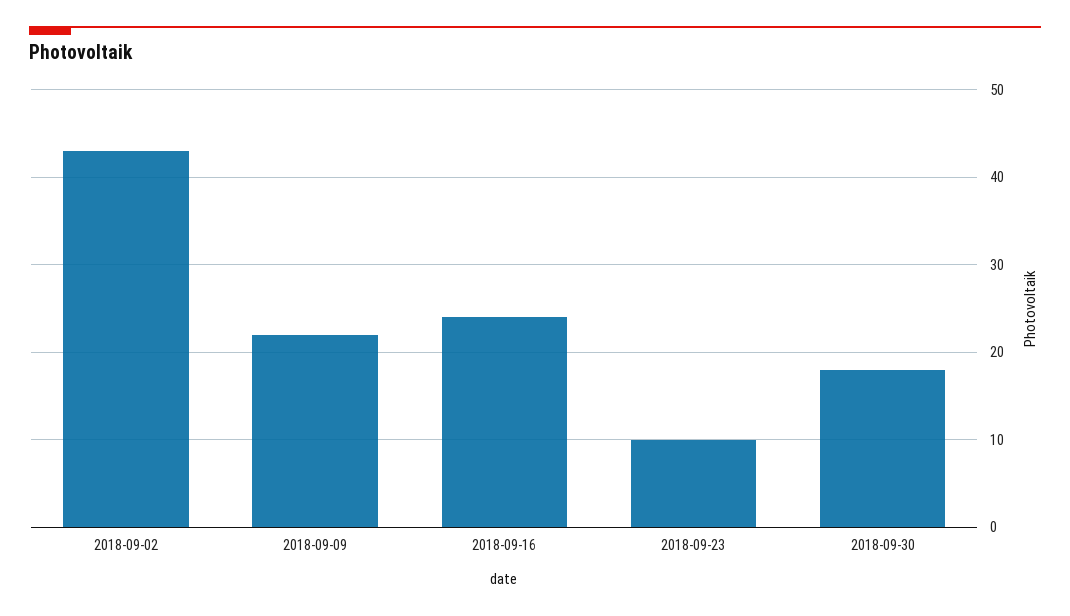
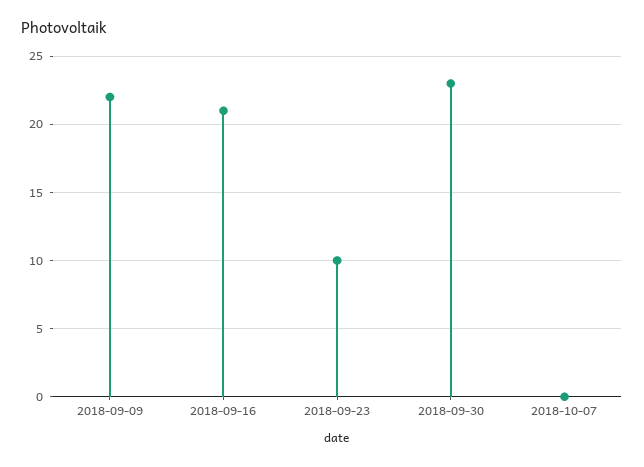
2018-09-02: 43 -> none
2018-09-16: 24 -> 21
2018-09-30: 18 -> 23
2018-10-07: none -> 0

